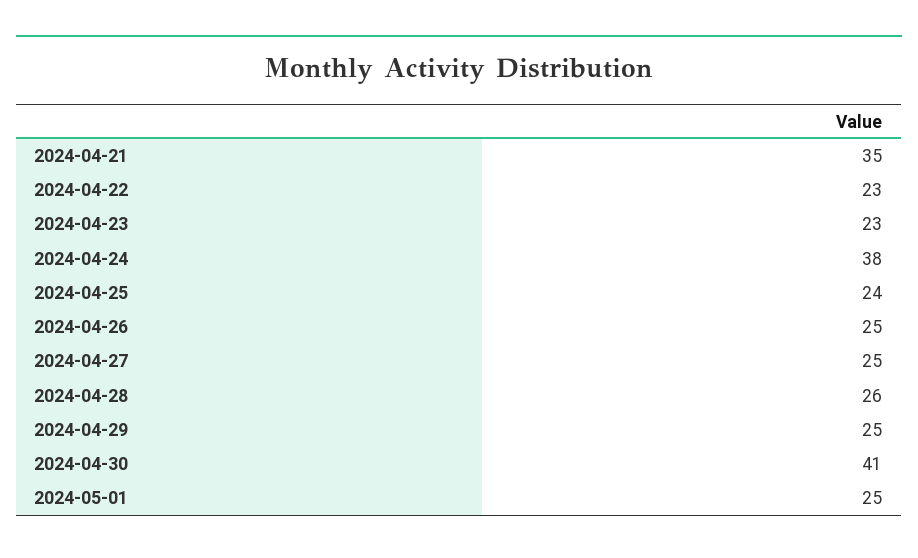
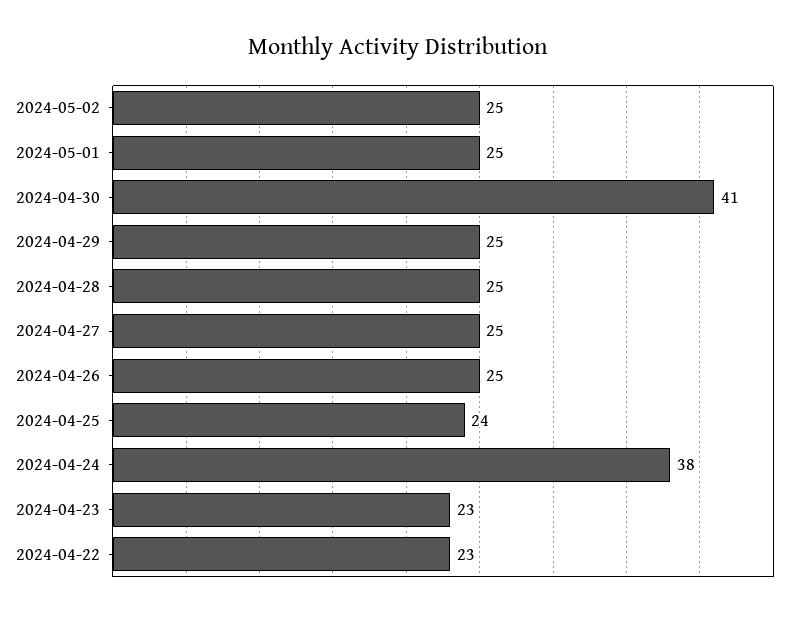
2024-04-21: 35 -> none
2024-04-28: 26 -> 25
2024-05-02: none -> 25

